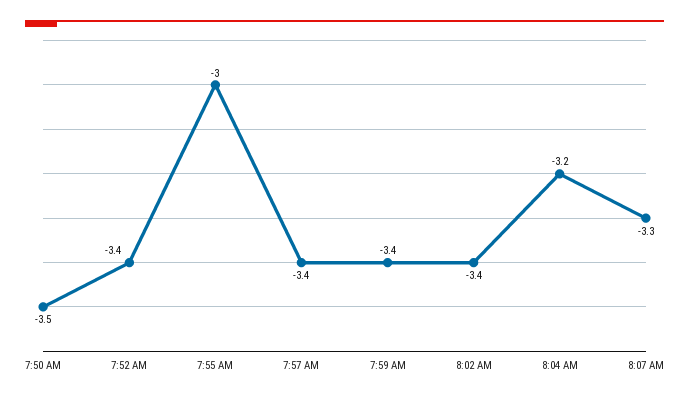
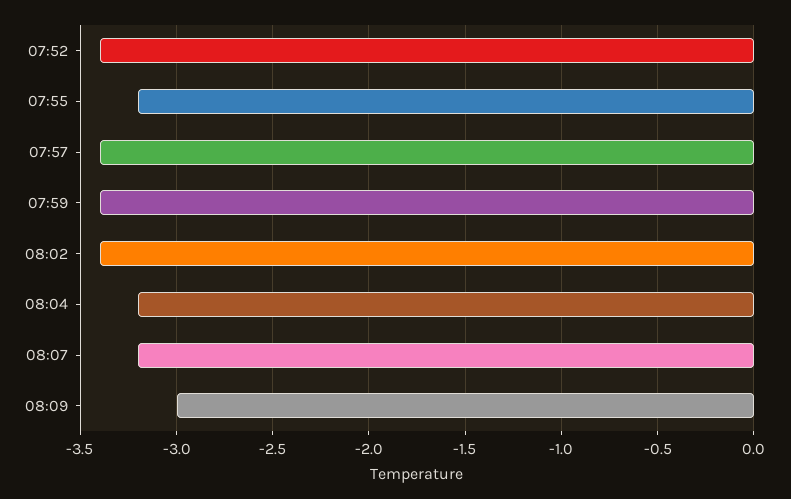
7:50 AM: -3.5 -> none
7:55 AM: -3 -> -3.2
8:07 AM: -3.3 -> -3.2
08:09: none -> -3

